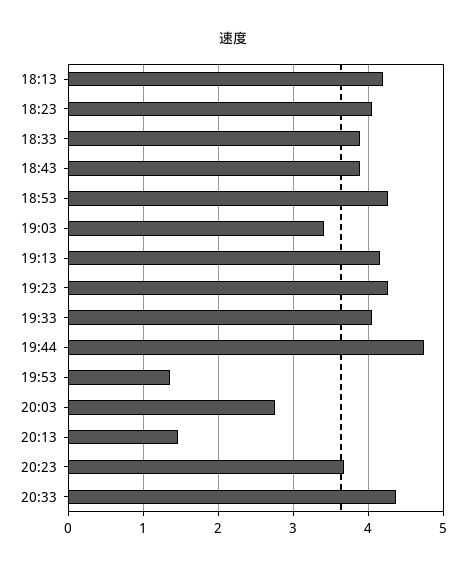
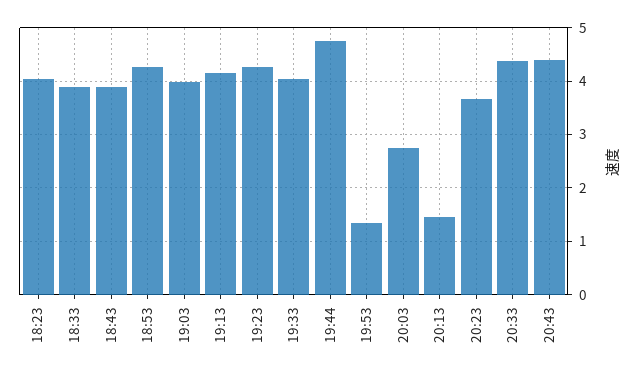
18:13: 4.2 -> none
19:03: 3.4 -> 4
20:43: none -> 4.4

